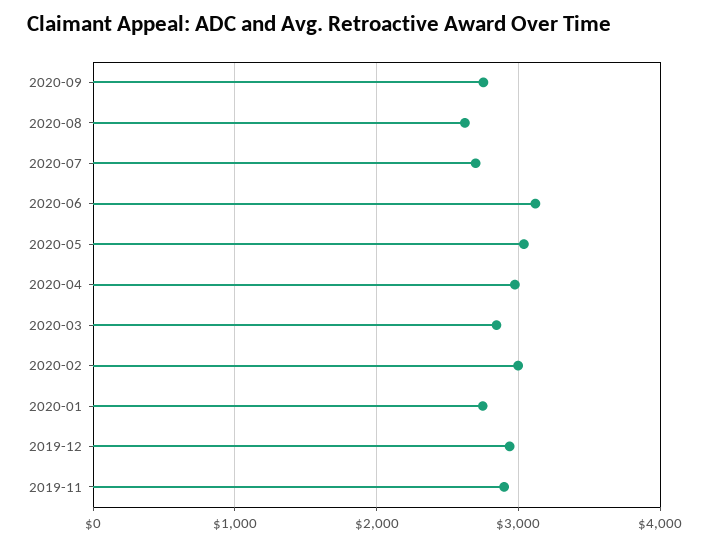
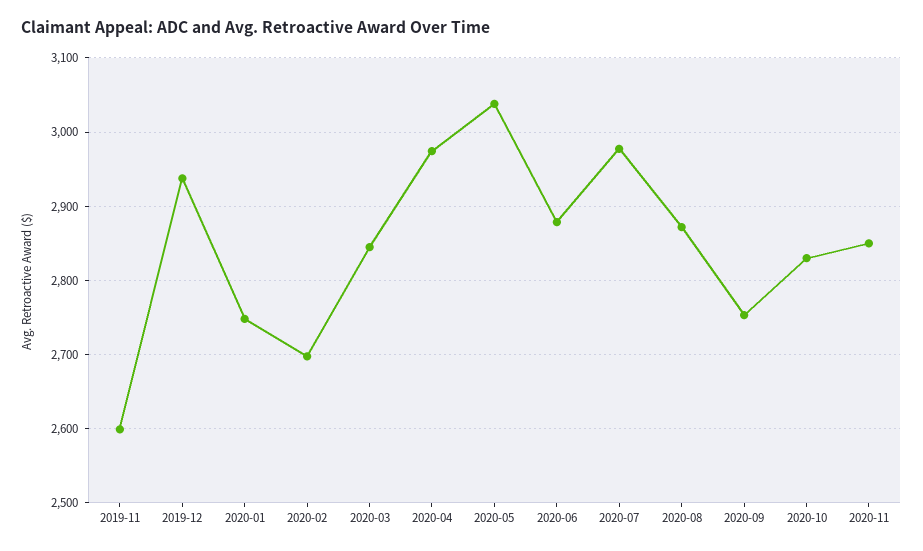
2020-08: 2600 -> 2870
2020-07: 2700 -> 2980
2020-06: 3100 -> 2880
2020-02: 3000 -> 2700
2019-11: 2900 -> 2600
2020-10: none -> 2830
2020-11: none -> 2850

